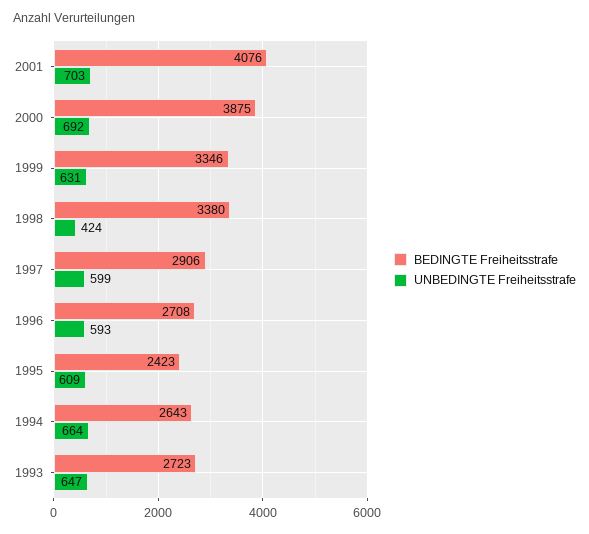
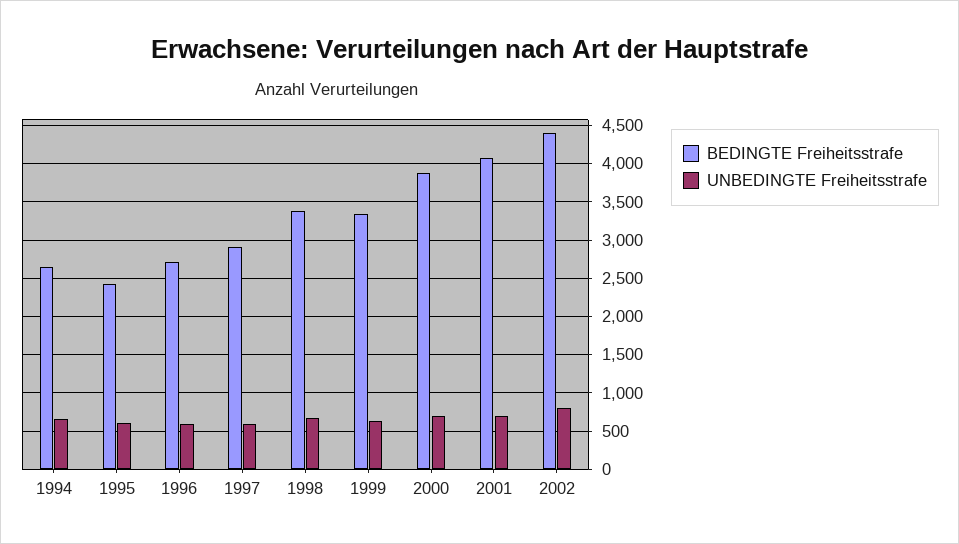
UNBEDINGTE Freiheitsstrafe, 1998: 424 -> 700
BEDINGTE Freiheitsstrafe, 1993: 2723 -> none
UNBEDINGTE Freiheitsstrafe, 1993: 647 -> none
BEDINGTE Freiheitsstrafe, 2002: none -> 4400
UNBEDINGTE Freiheitsstrafe, 2002: none -> 800

